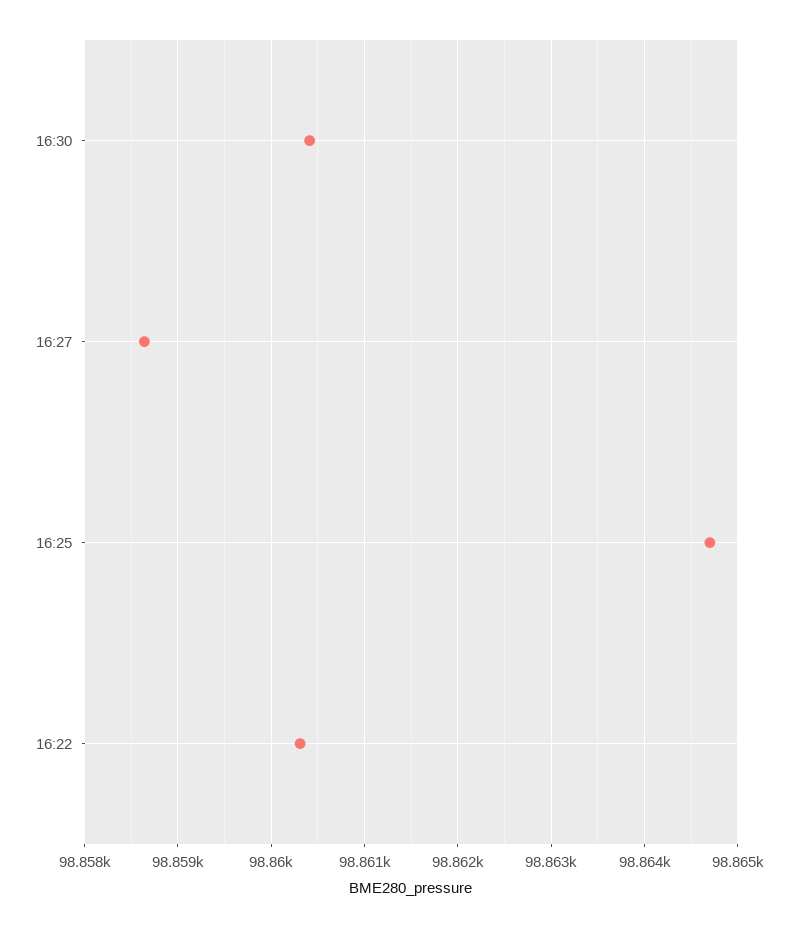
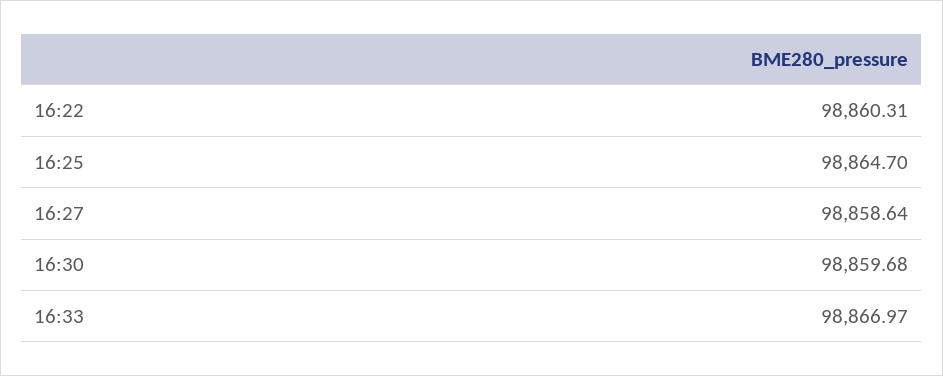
16:30: 98860.4 -> 98859.68
16:33: none -> 98866.97

